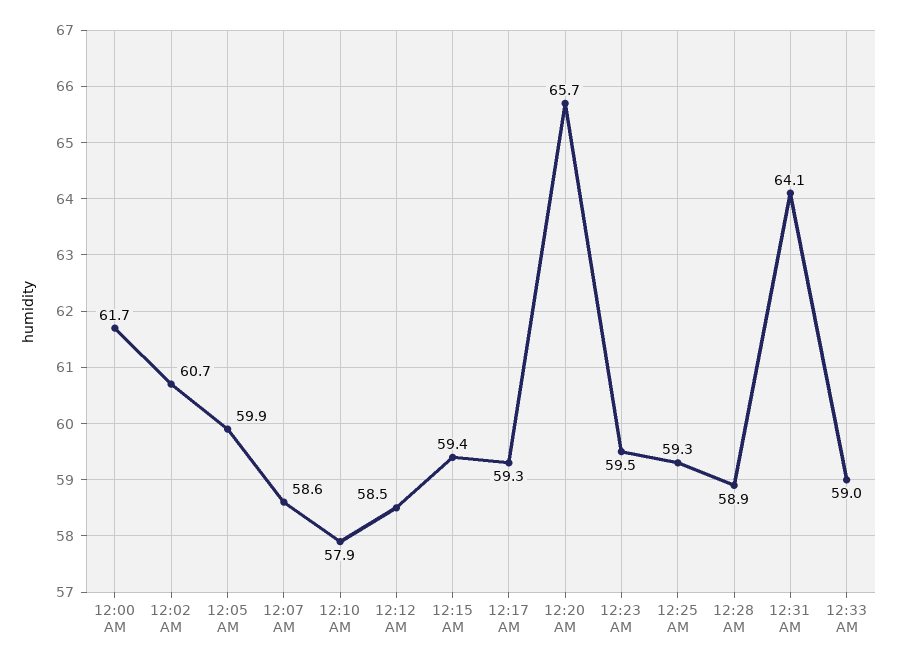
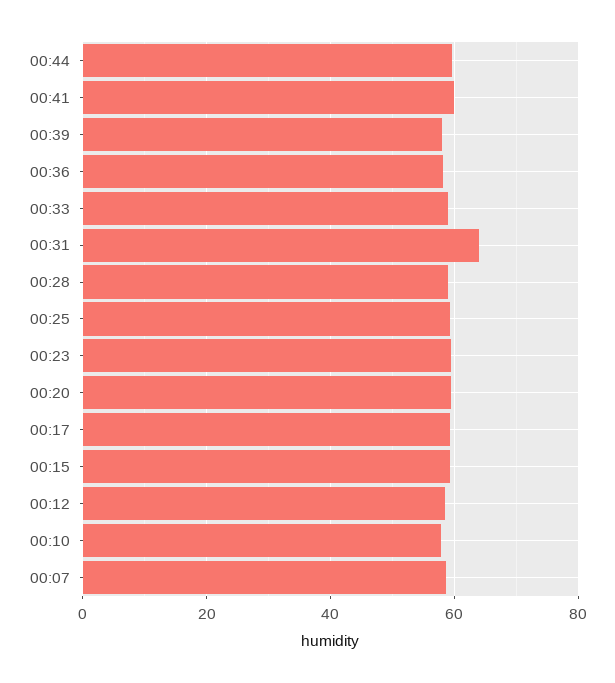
12:00 AM: 61.7 -> none
12:02 AM: 60.7 -> none
12:05 AM: 59.9 -> none
12:20 AM: 65.7 -> 60
00:44: none -> 60
00:41: none -> 60
00:39: none -> 58
00:36: none -> 58

